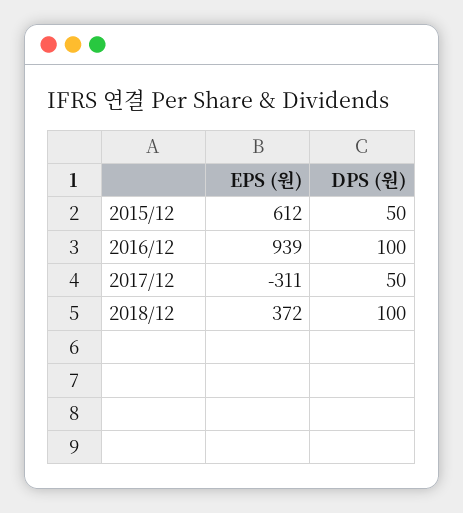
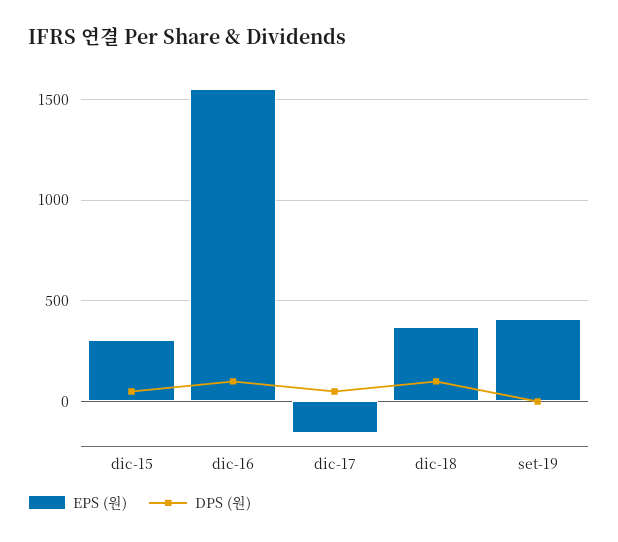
EPS (원), 2015/12: 612 -> 300
EPS (원), 2016/12: 939 -> 1550
EPS (원), 2017/12: -311 -> -150
EPS (원), set-19: none -> 400
DPS (원), set-19: none -> 0

